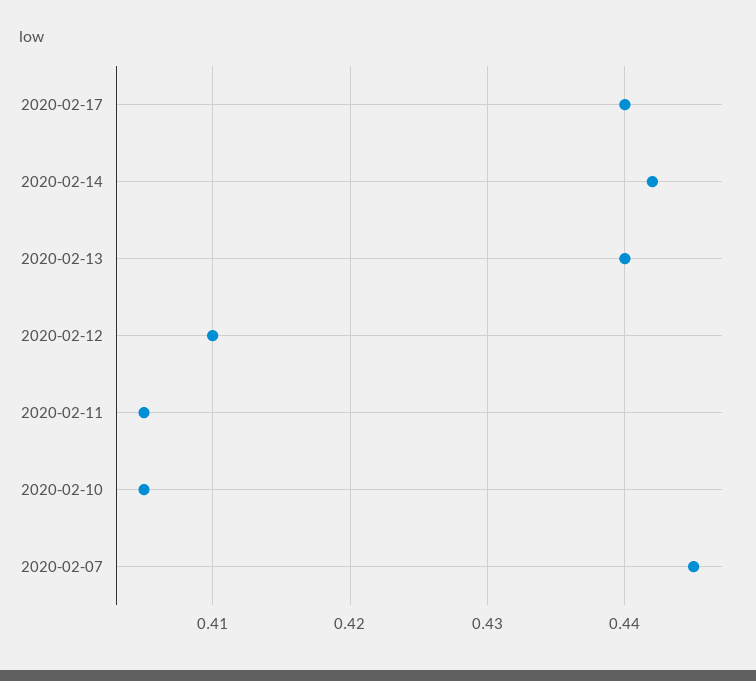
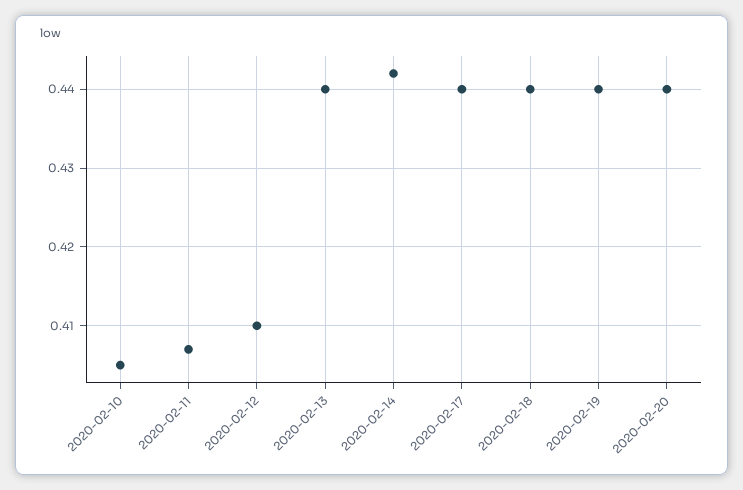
2020-02-11: 0.405 -> 0.407
2020-02-07: 0.445 -> none
2020-02-18: none -> 0.44
2020-02-19: none -> 0.44
2020-02-20: none -> 0.44

